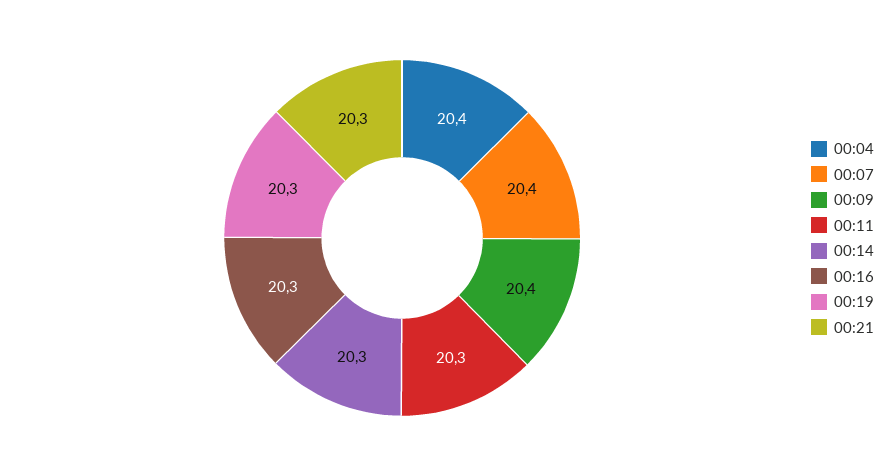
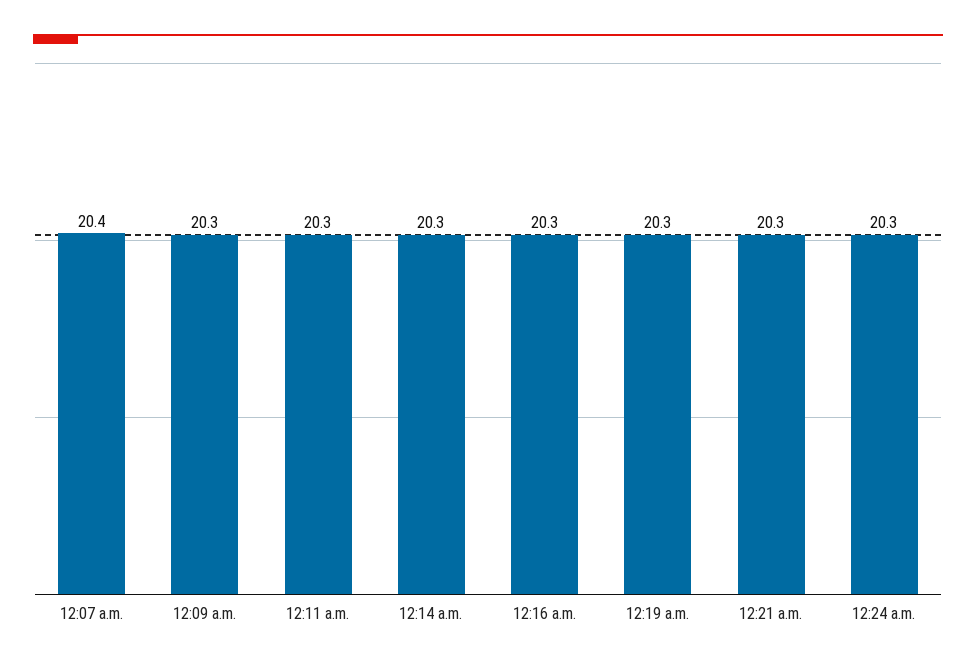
00:04: 20.4 -> none
00:09: 20.4 -> 20.3
12:24 a.m.: none -> 20.3

